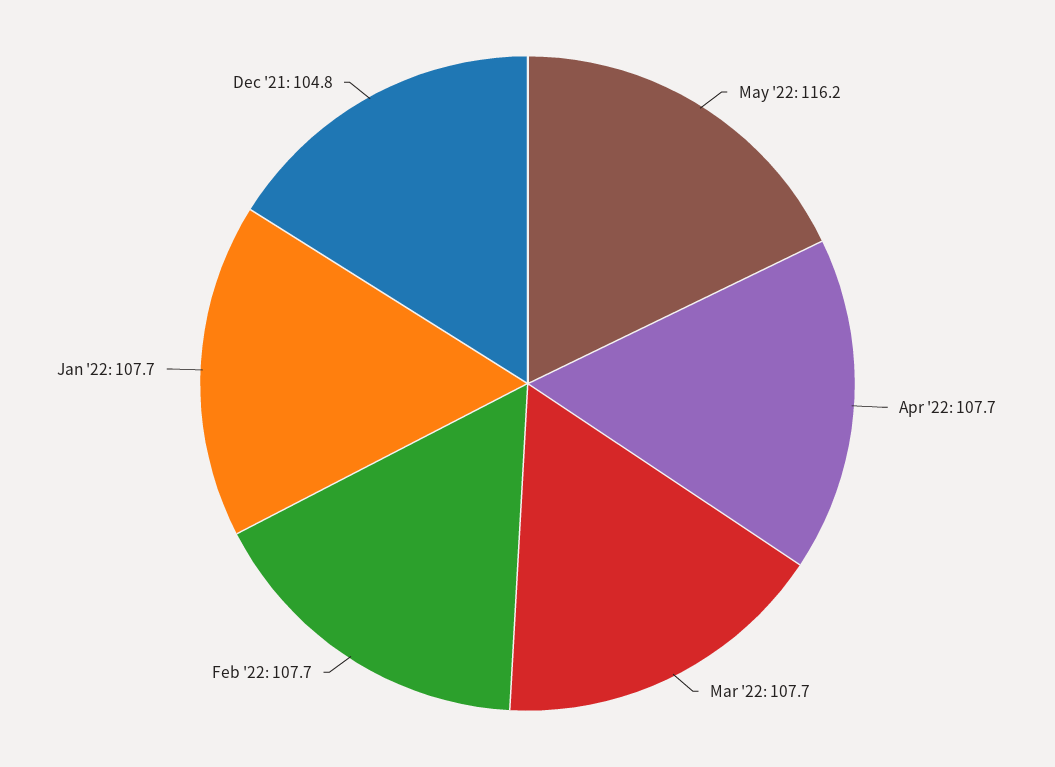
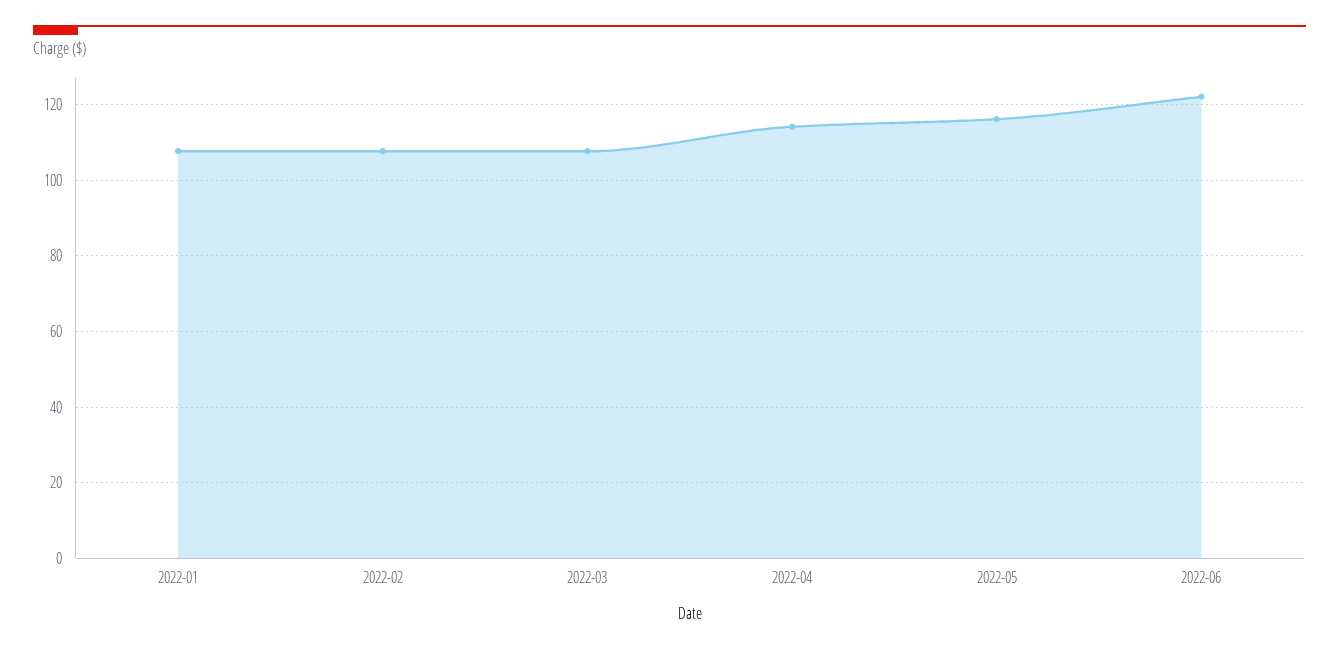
Apr '22: 107.7 -> 114
Dec '21: 104.8 -> none
2022-06: none -> 122

